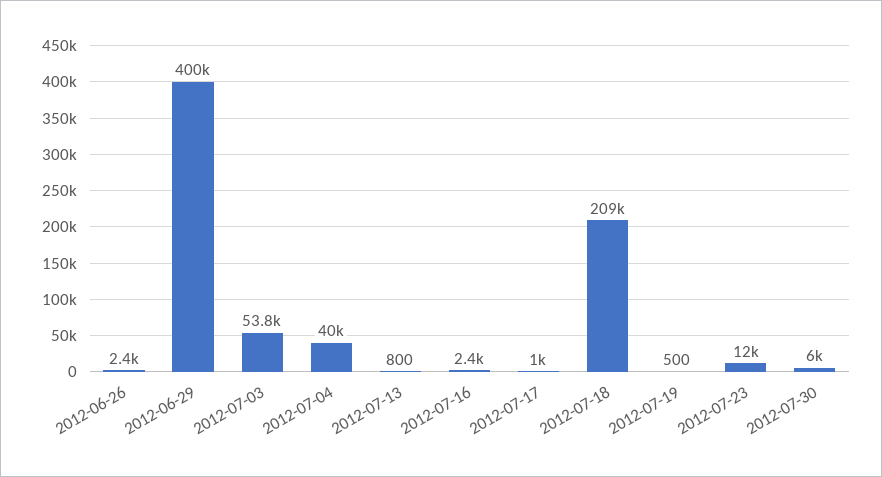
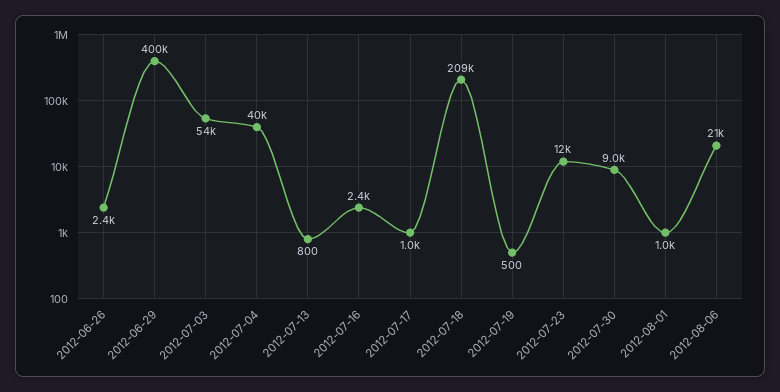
2012-07-30: 6000 -> 9000
2012-08-01: none -> 1000
2012-08-06: none -> 21000

